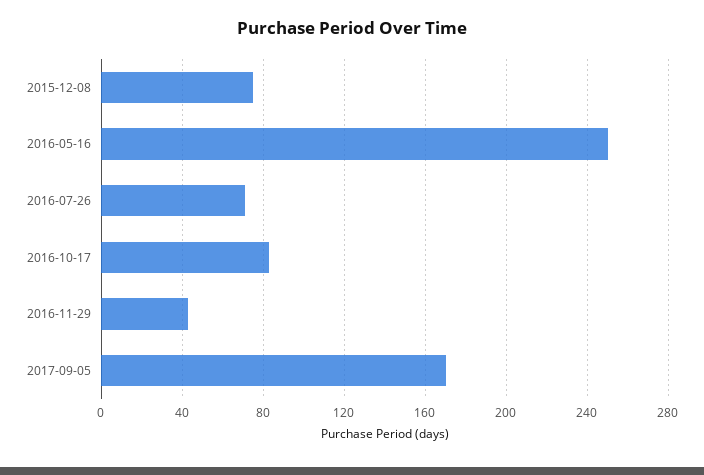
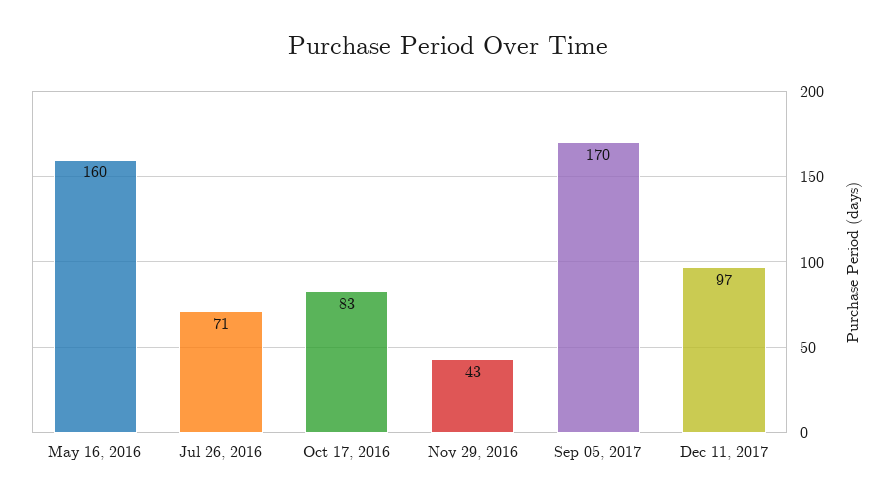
2015-12-08: 75 -> none
2016-05-16: 250 -> 160
Dec 11, 2017: none -> 97

